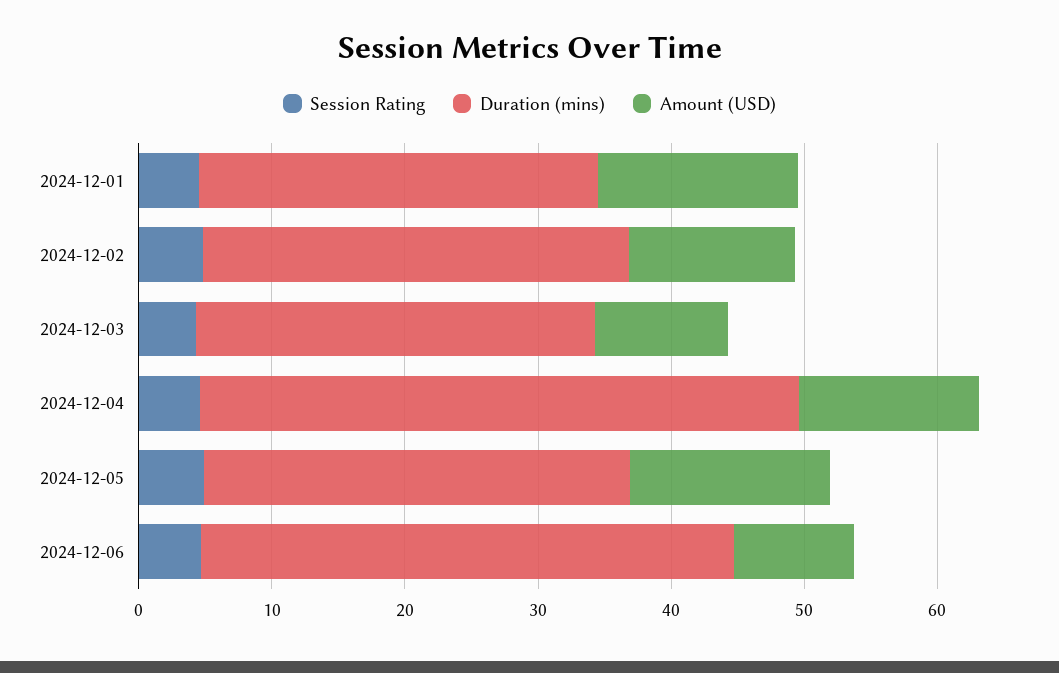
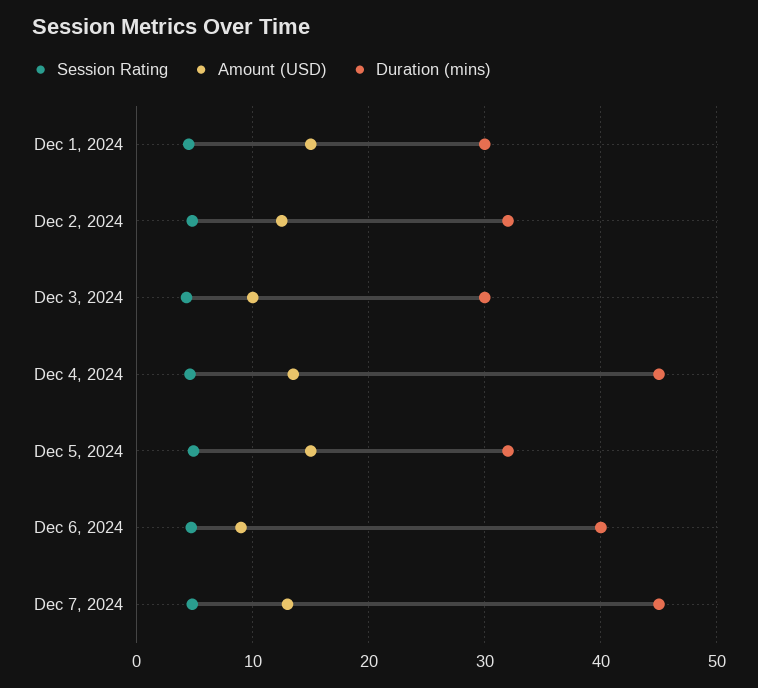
Session Rating, Dec 7, 2024: none -> 5
Amount (USD), Dec 7, 2024: none -> 13
Duration (mins), Dec 7, 2024: none -> 45

